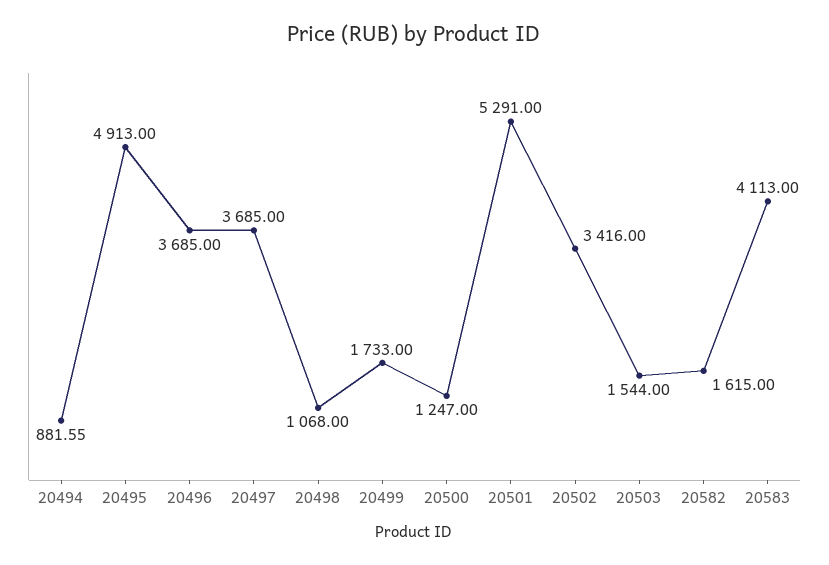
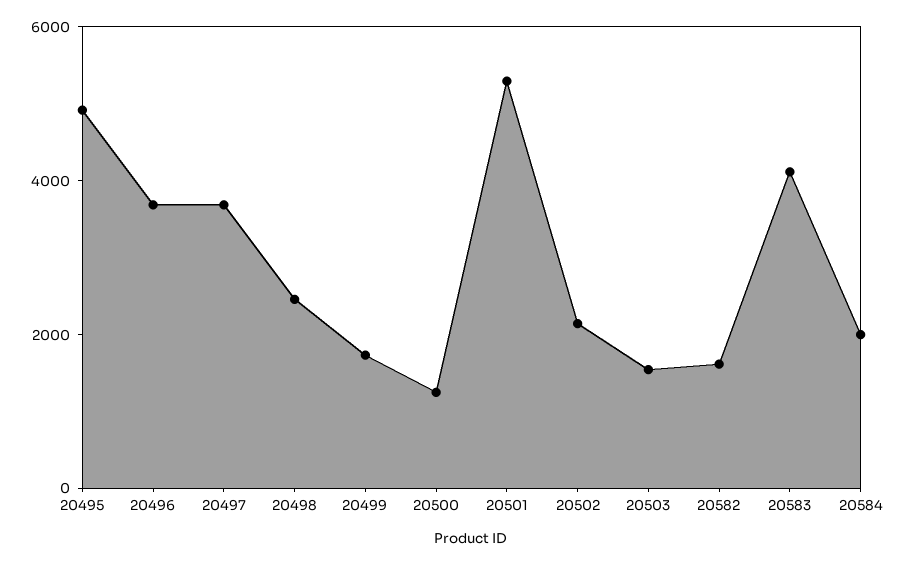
20494: 881.55 -> none
20498: 1068 -> 2500
20502: 3416 -> 2000
20584: none -> 2000

